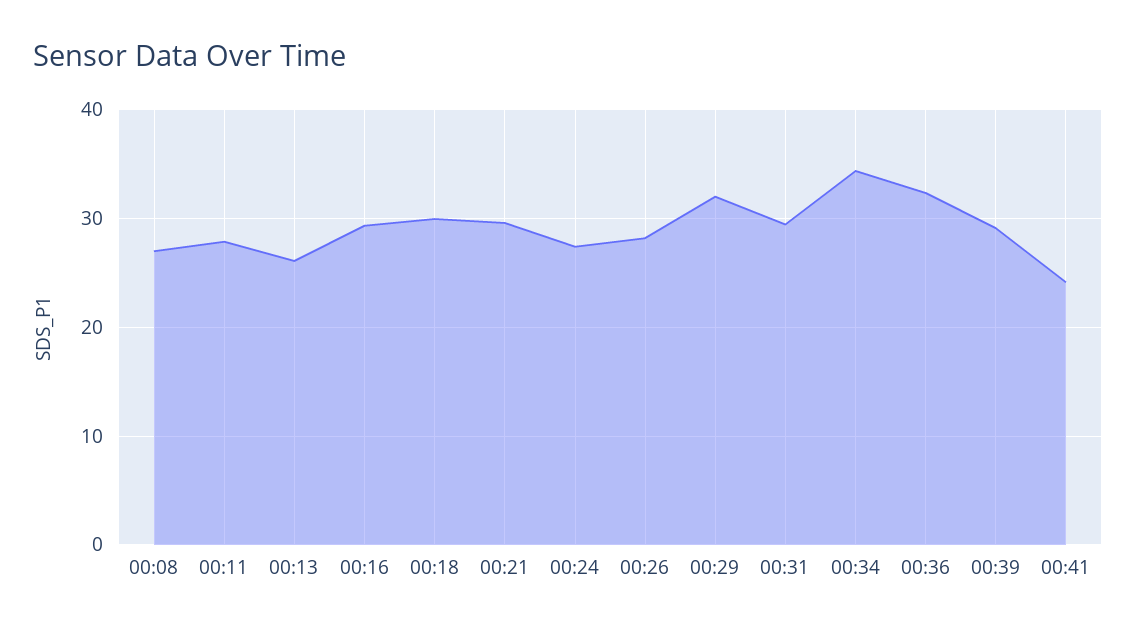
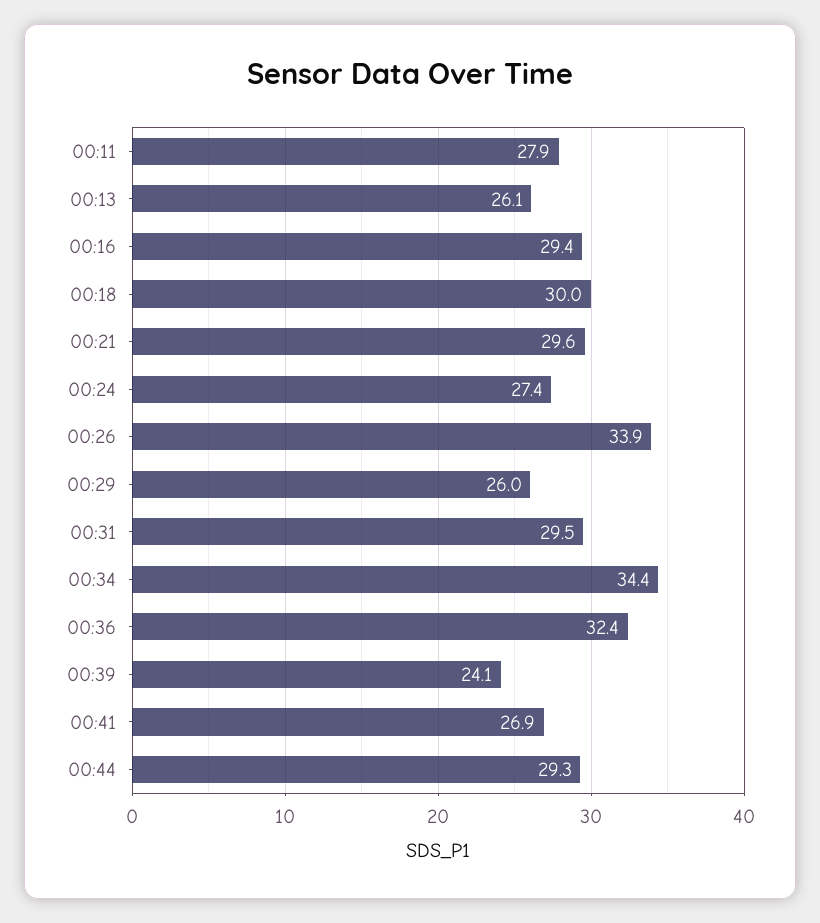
00:08: 27 -> none
00:26: 28 -> 33.9
00:29: 32 -> 26
00:39: 29 -> 24.1
00:41: 24 -> 26.9
00:44: none -> 29.3

